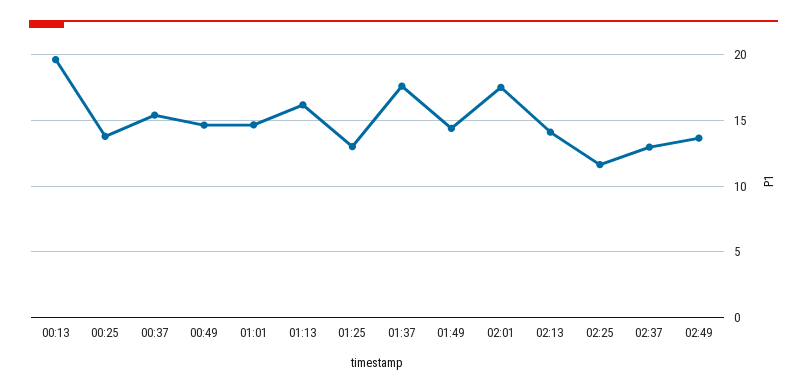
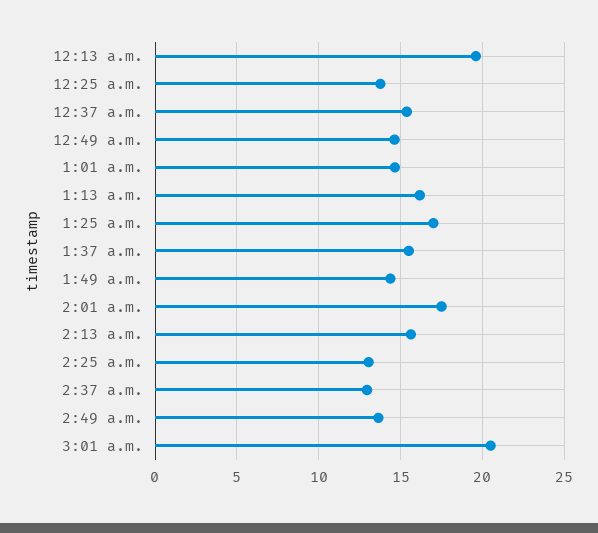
01:25: 13 -> 17
01:37: 17.5 -> 15.5
02:13: 14 -> 15.5
02:25: 11.5 -> 13
3:01 a.m.: none -> 20.5

